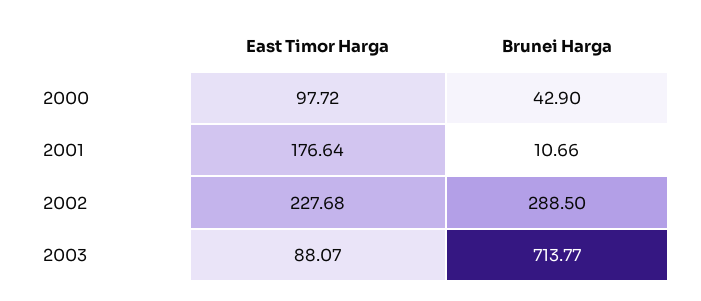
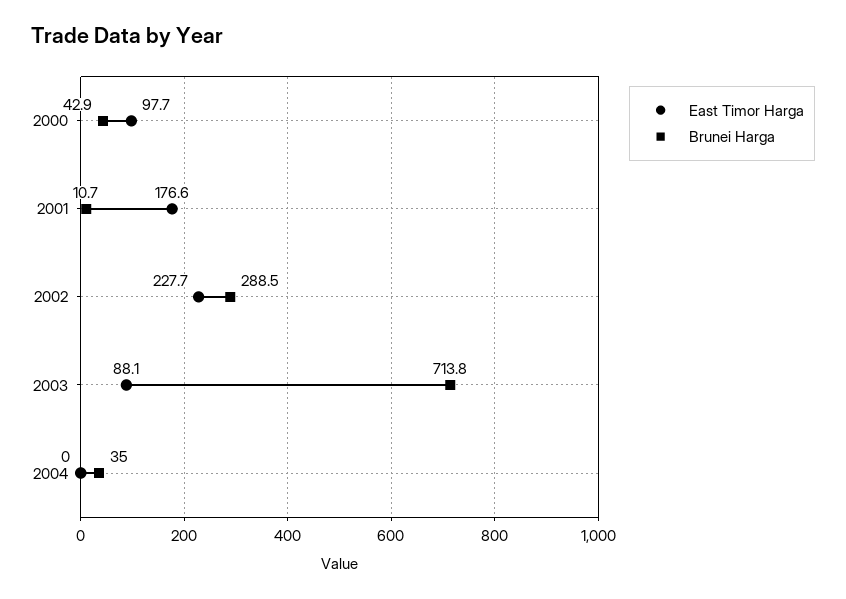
East Timor Harga, 2004: none -> 0
Brunei Harga, 2004: none -> 35

